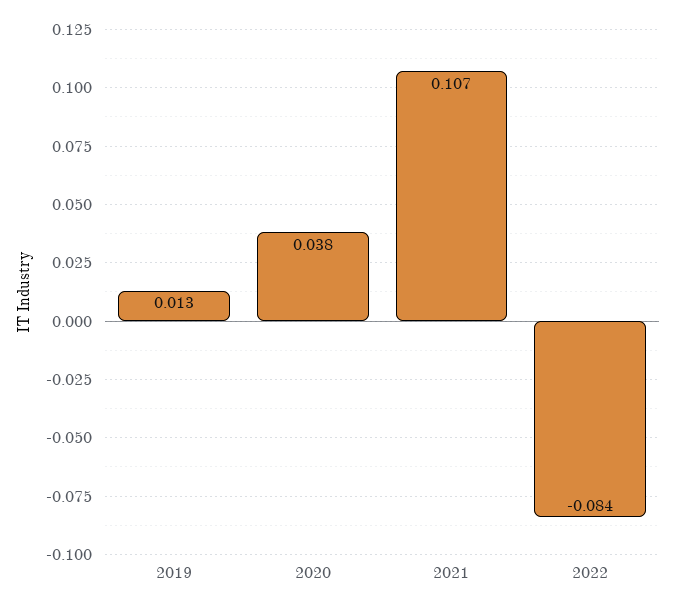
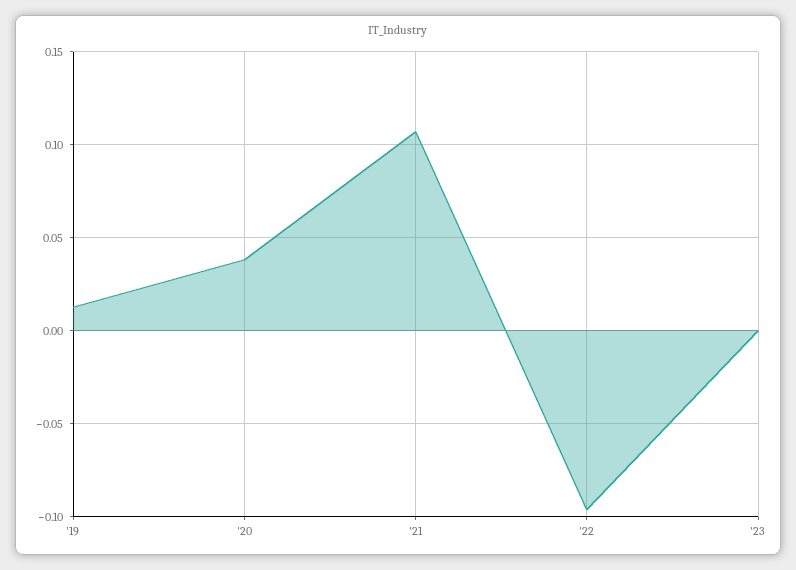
2022: -0.084 -> -0.095
'23: none -> 0

